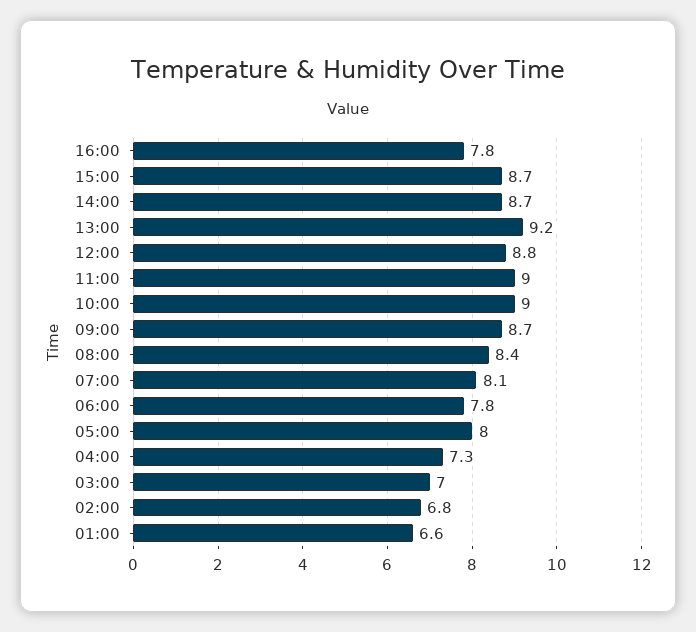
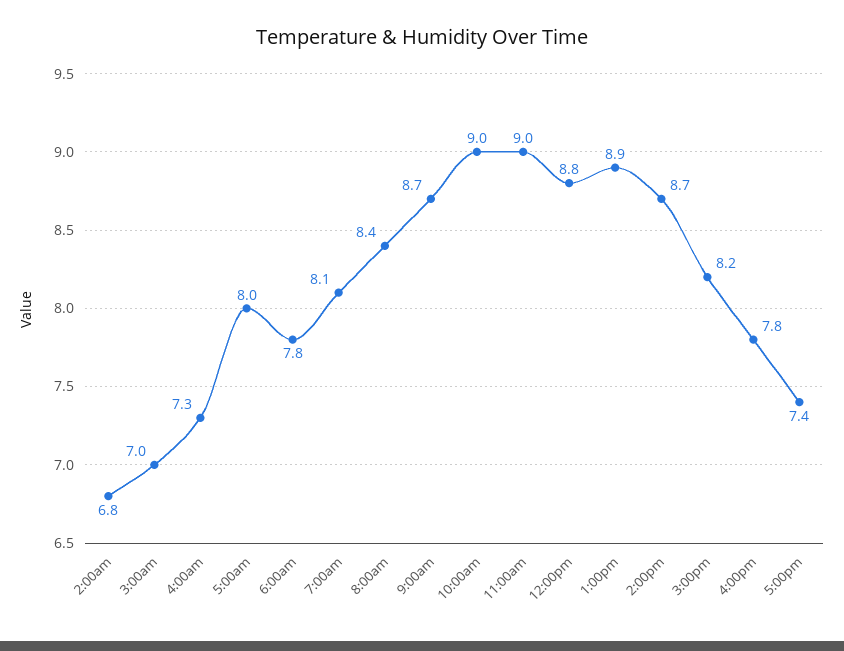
15:00: 8.7 -> 8.2
13:00: 9.2 -> 8.9
01:00: 6.6 -> none
5:00pm: none -> 7.4

